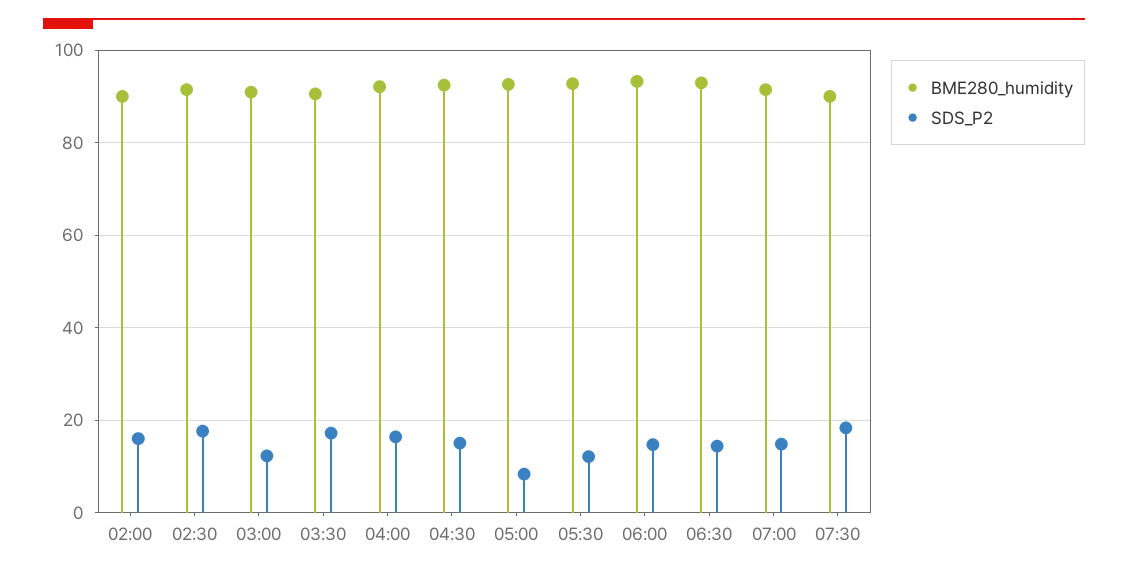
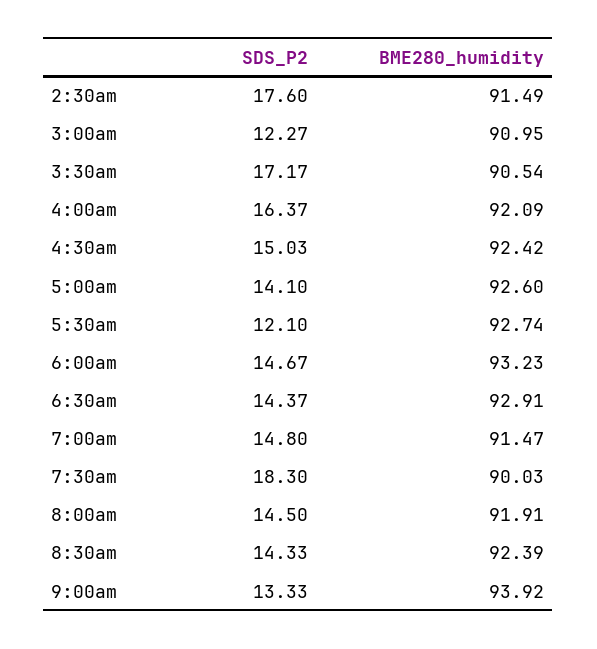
BME280_humidity, 02:00: 90 -> none
SDS_P2, 02:00: 16 -> none
SDS_P2, 05:00: 8 -> 14.1
SDS_P2, 8:00am: none -> 14.5
BME280_humidity, 8:00am: none -> 91.91
SDS_P2, 8:30am: none -> 14.33
BME280_humidity, 8:30am: none -> 92.39
SDS_P2, 9:00am: none -> 13.33
BME280_humidity, 9:00am: none -> 93.92

